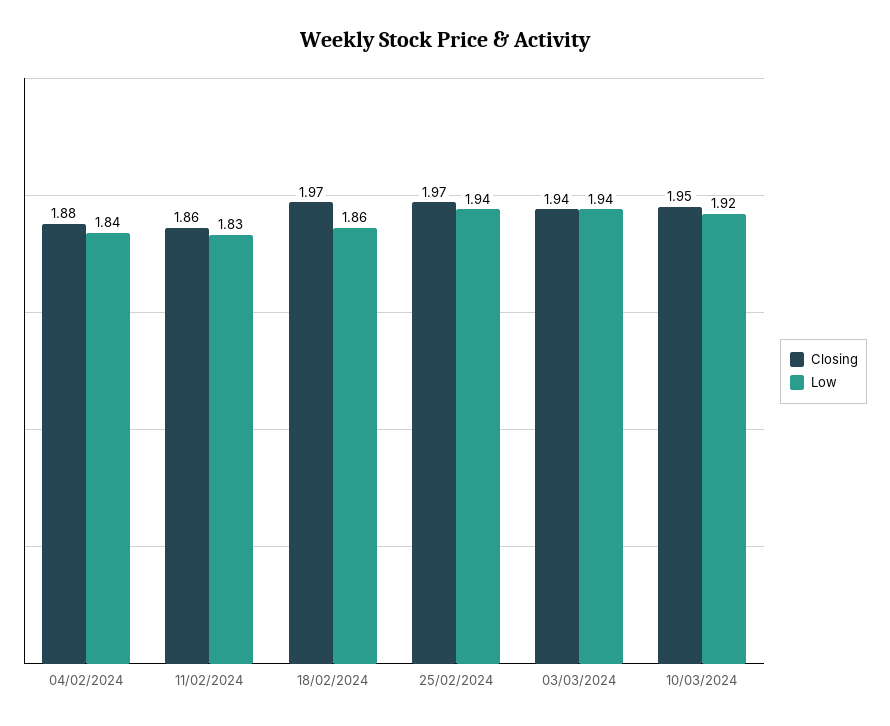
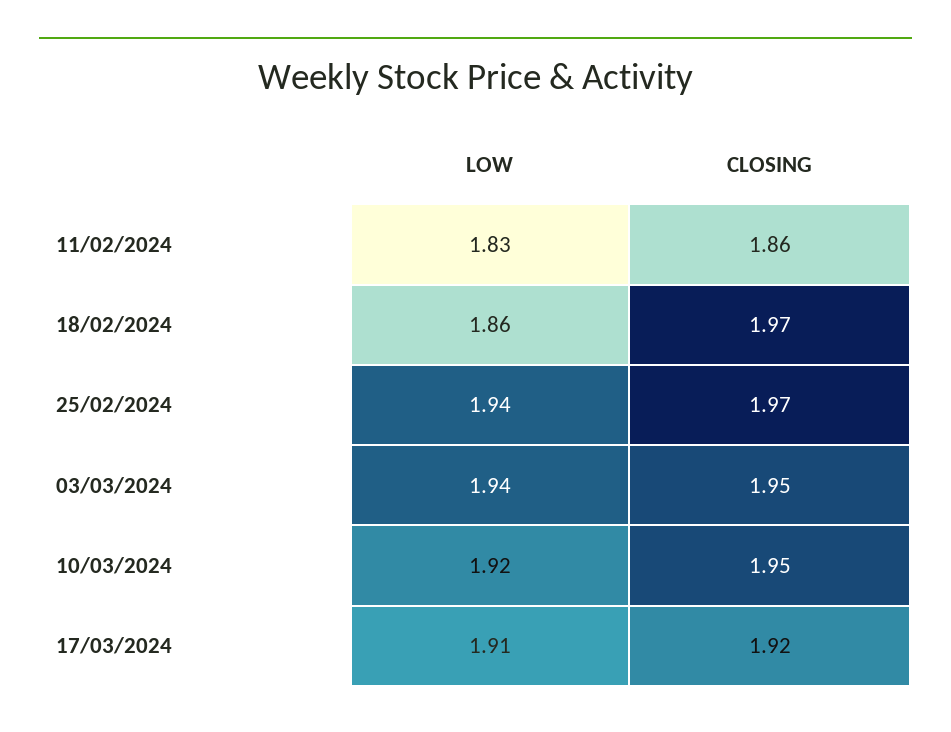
Closing, 04/02/2024: 1.88 -> none
Low, 04/02/2024: 1.84 -> none
Closing, 03/03/2024: 1.94 -> 1.95
Low, 17/03/2024: none -> 1.91
Closing, 17/03/2024: none -> 1.92

